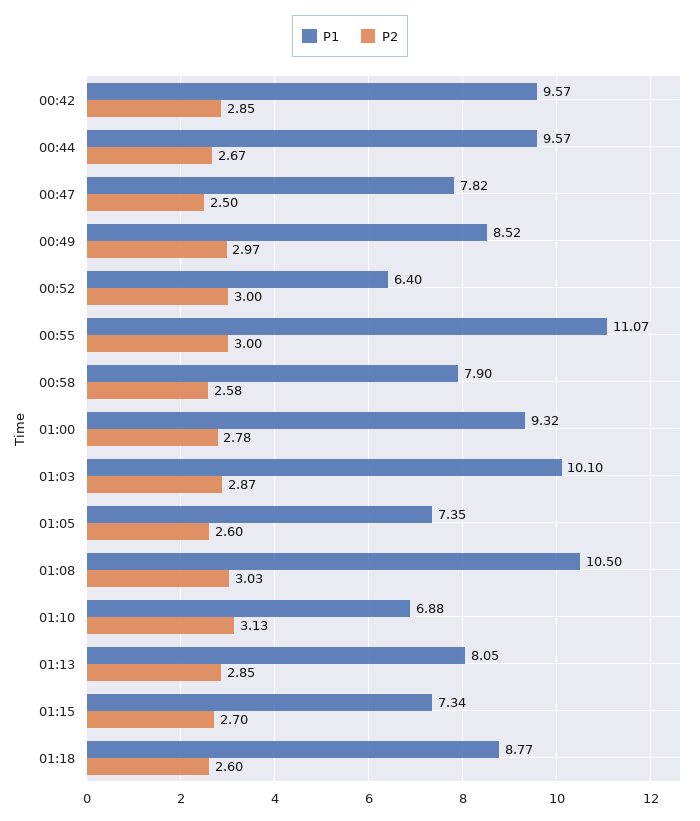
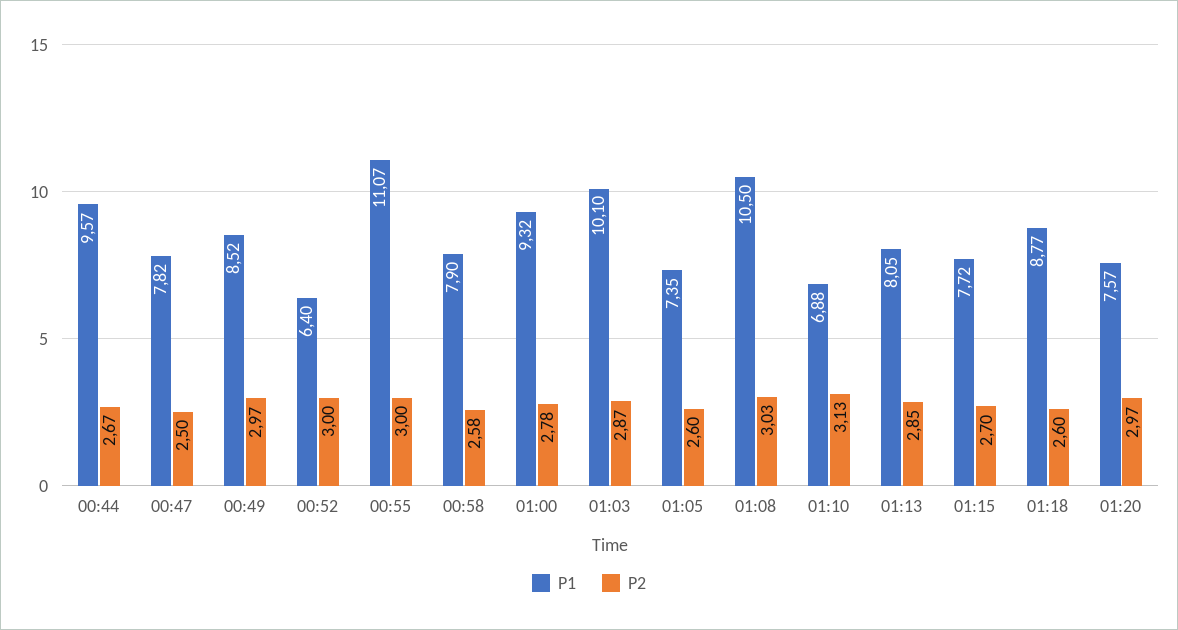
P1, 00:42: 9.57 -> none
P2, 00:42: 2.85 -> none
P1, 01:15: 7.34 -> 7.72
P1, 01:20: none -> 7.57
P2, 01:20: none -> 2.97

